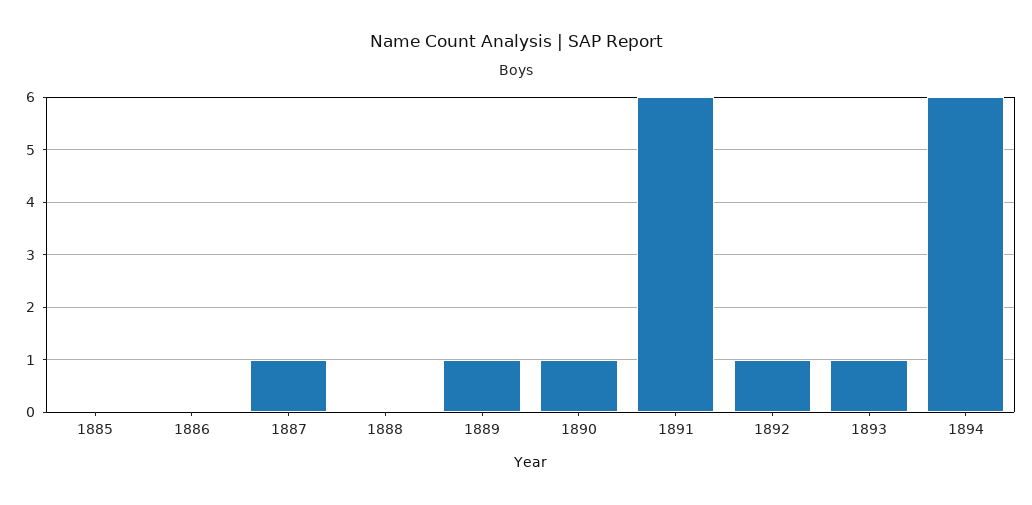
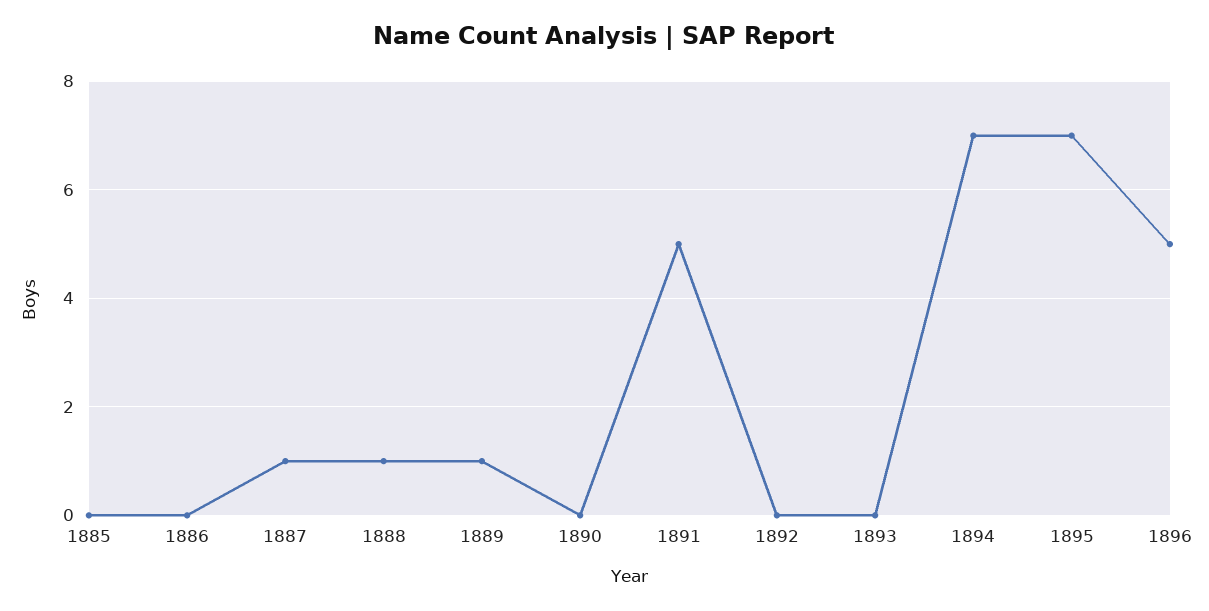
1888: 0 -> 1
1890: 1 -> 0
1891: 6 -> 5
1892: 1 -> 0
1893: 1 -> 0
1894: 6 -> 7
1895: none -> 7
1896: none -> 5

